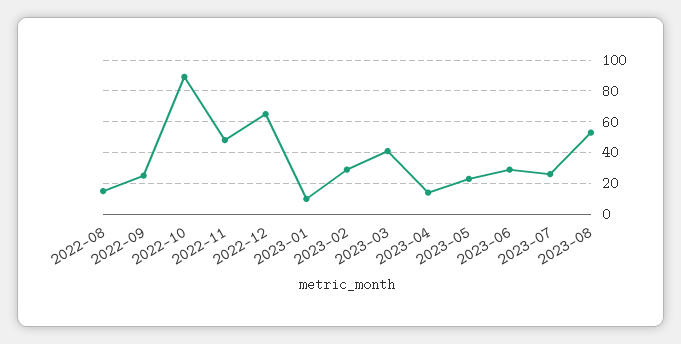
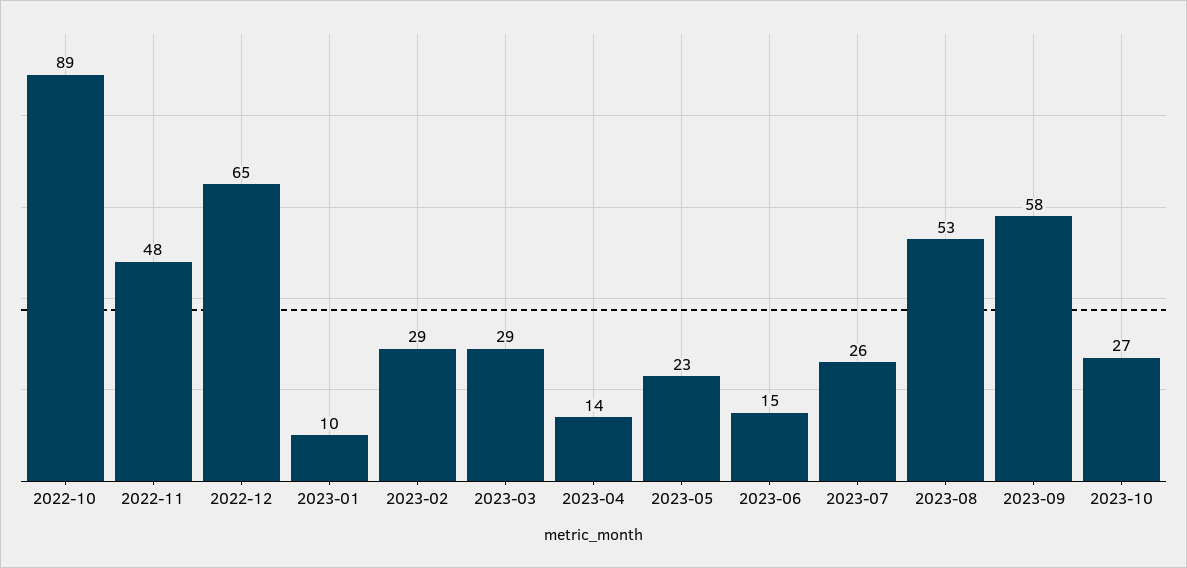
2022-08: 15 -> none
2022-09: 25 -> none
2023-03: 40 -> 29
2023-06: 30 -> 15
2023-09: none -> 58
2023-10: none -> 27

